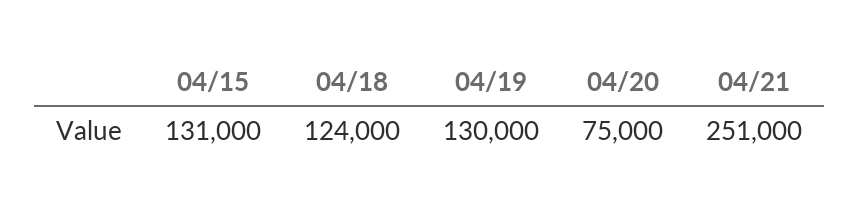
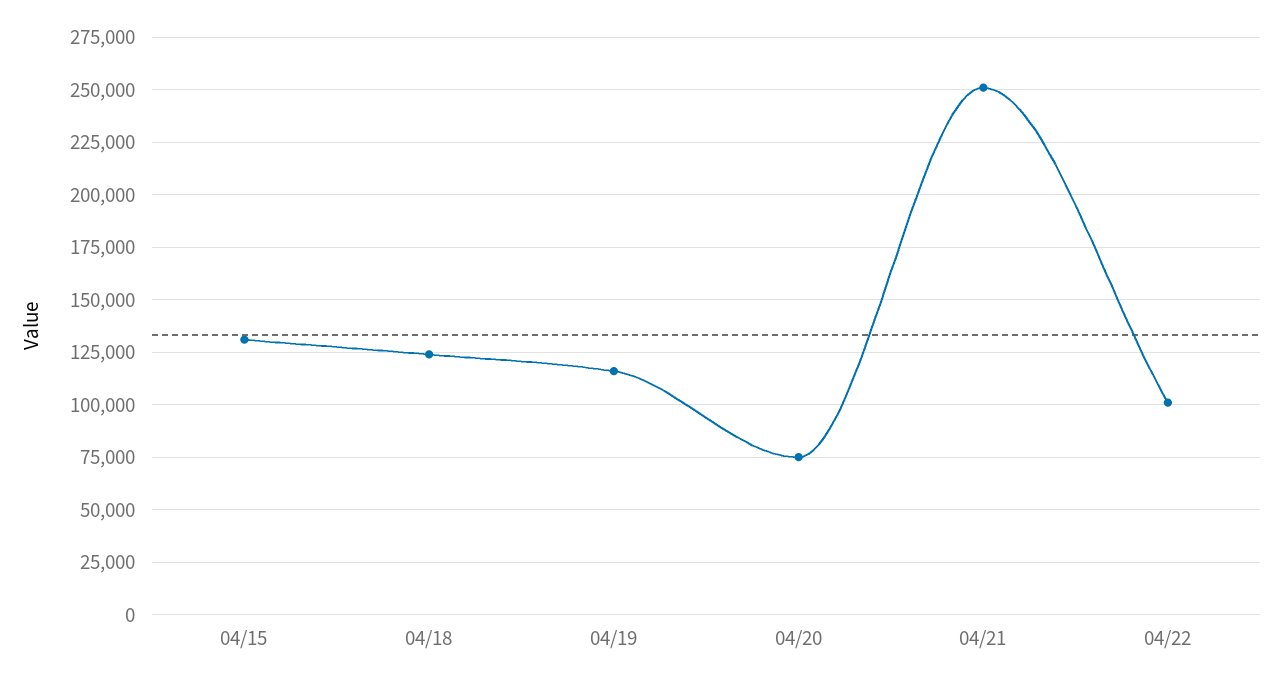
04/19: 130000 -> 115000
04/22: none -> 100000

